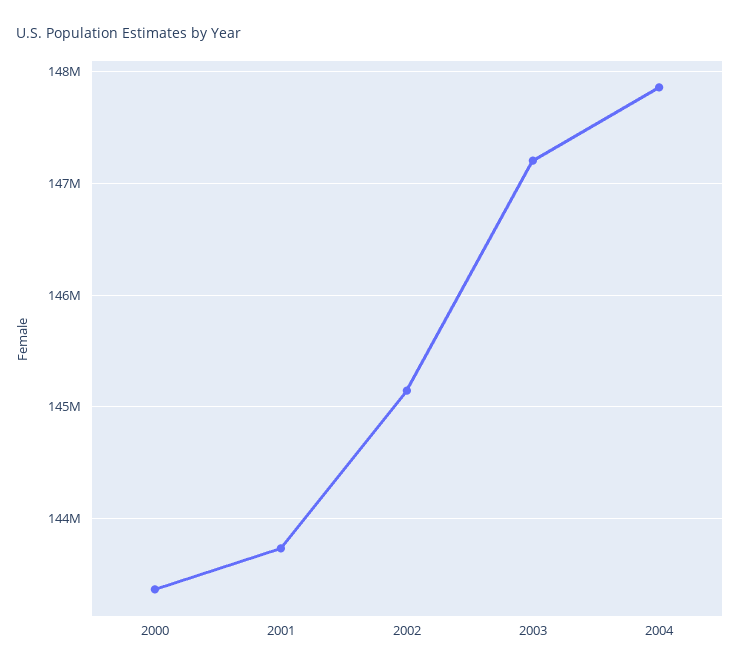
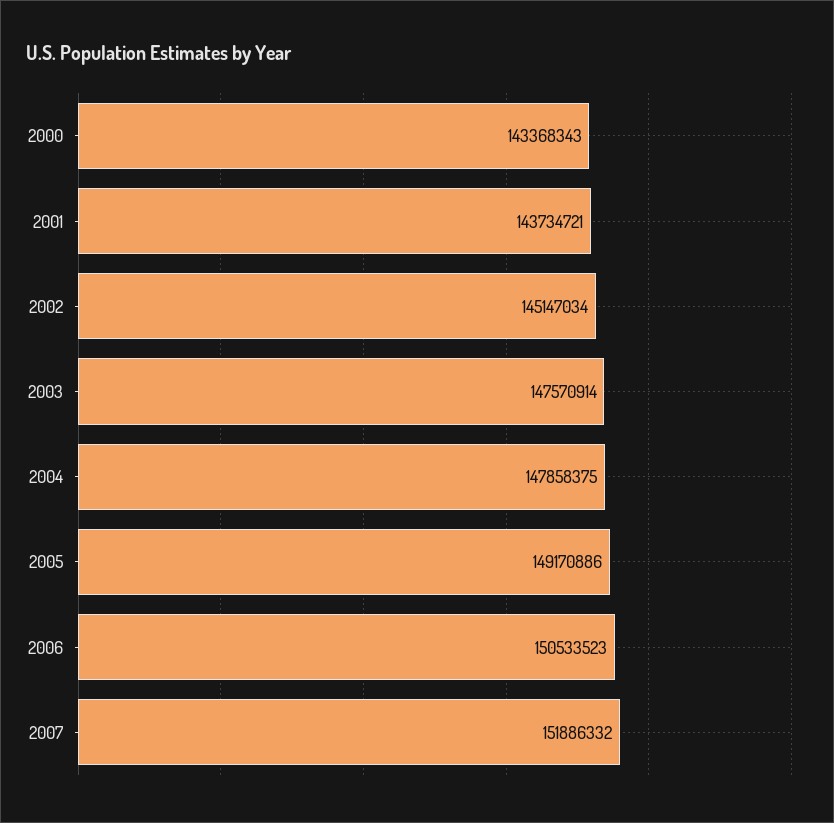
2003: 147200000 -> 147570914
2005: none -> 149170886
2006: none -> 150533523
2007: none -> 151886332

